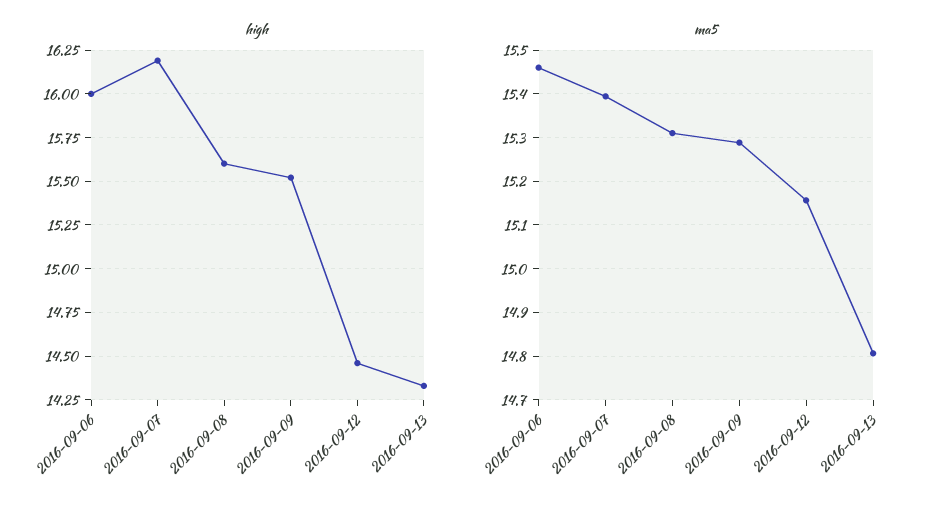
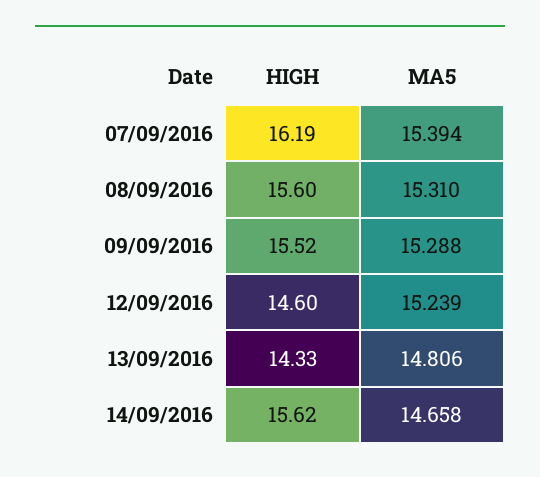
high, 2016-09-06: 16 -> none
high, 2016-09-12: 14.45 -> 14.6
ma5, 2016-09-06: 15.46 -> none
ma5, 2016-09-12: 15.16 -> 15.239
high, 14/09/2016: none -> 15.62
ma5, 14/09/2016: none -> 14.658

